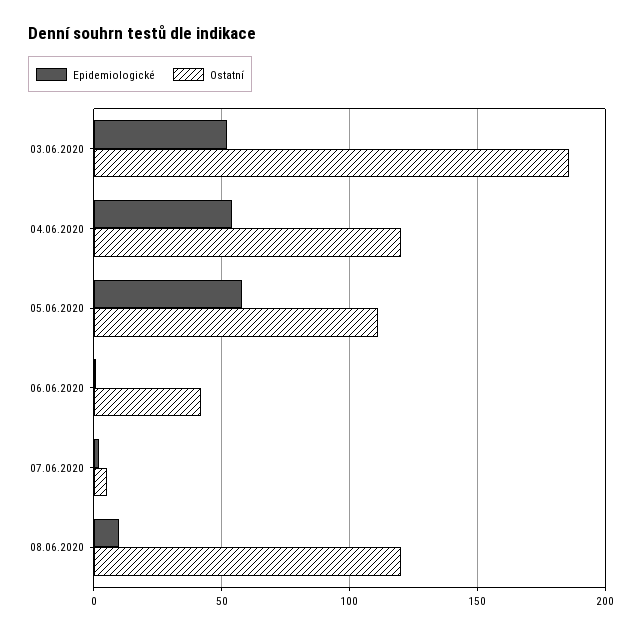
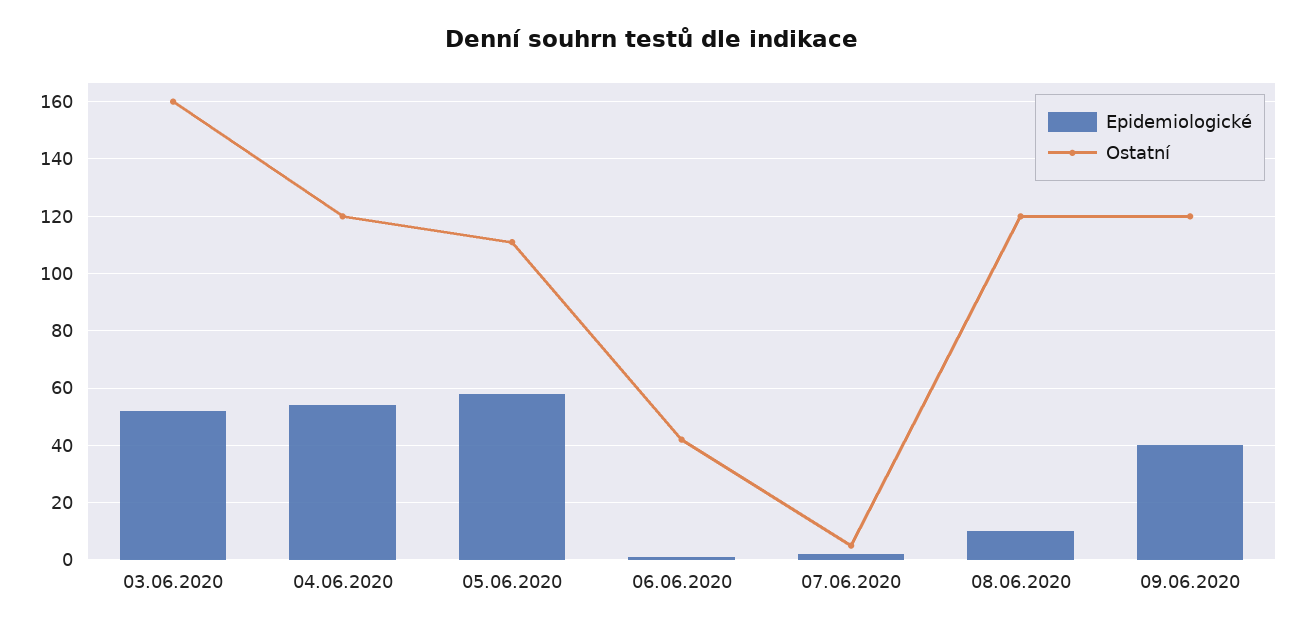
Ostatní, 03.06.2020: 185 -> 160
Epidemiologické, 09.06.2020: none -> 40
Ostatní, 09.06.2020: none -> 120

